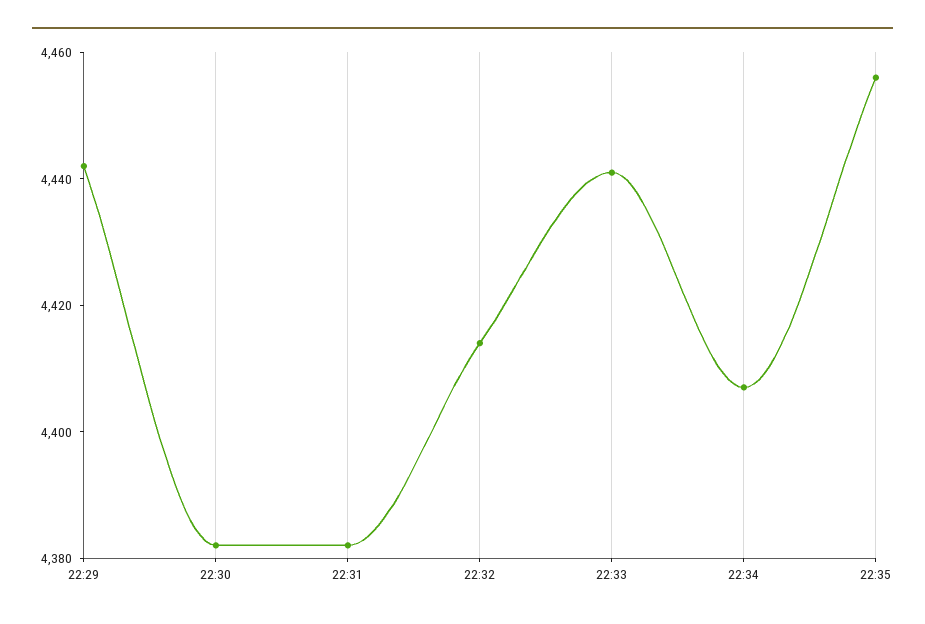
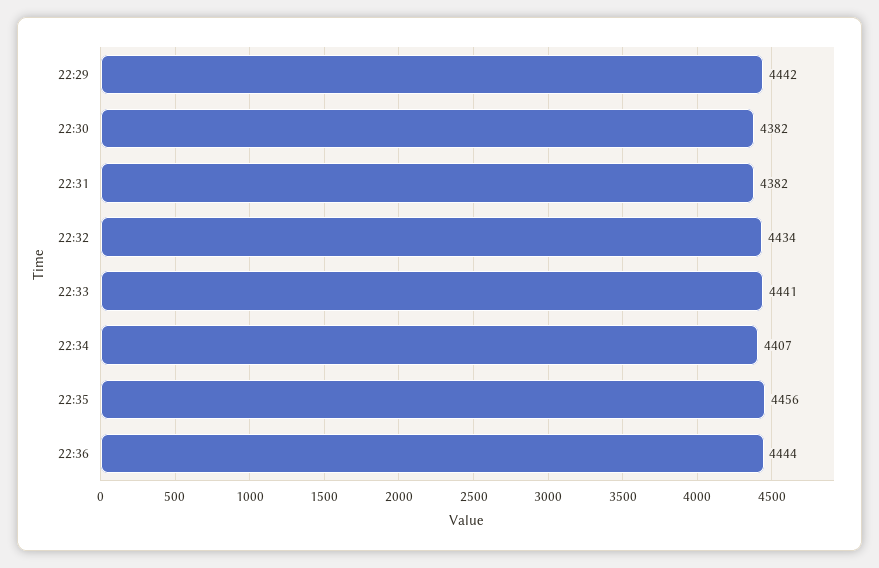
22:32: 4415 -> 4434
22:36: none -> 4444

